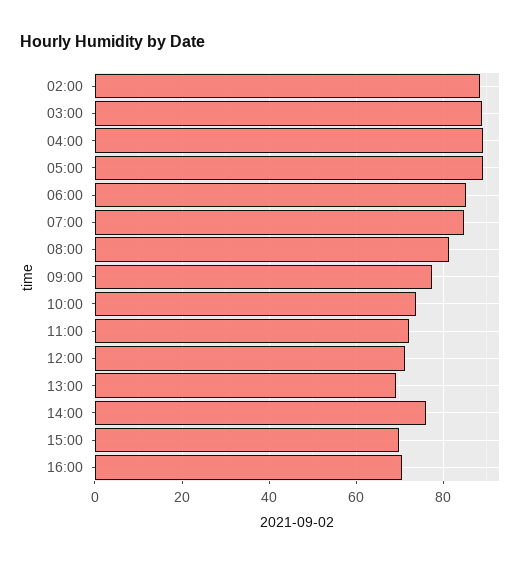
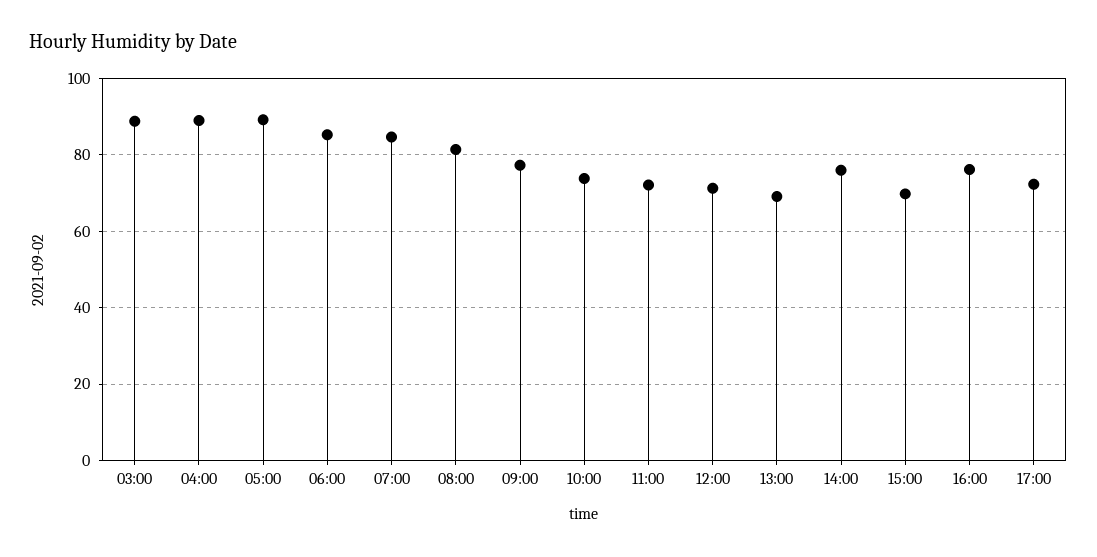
02:00: 88 -> none
16:00: 70 -> 76
17:00: none -> 72

